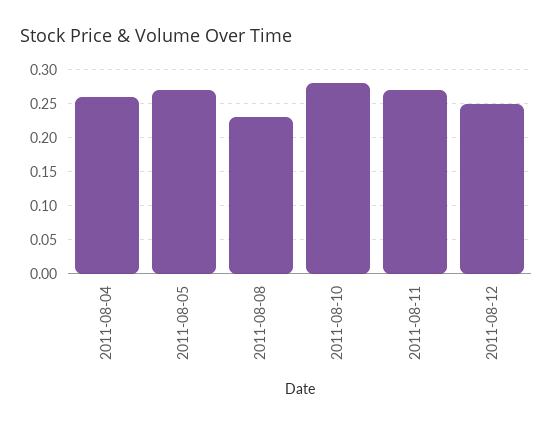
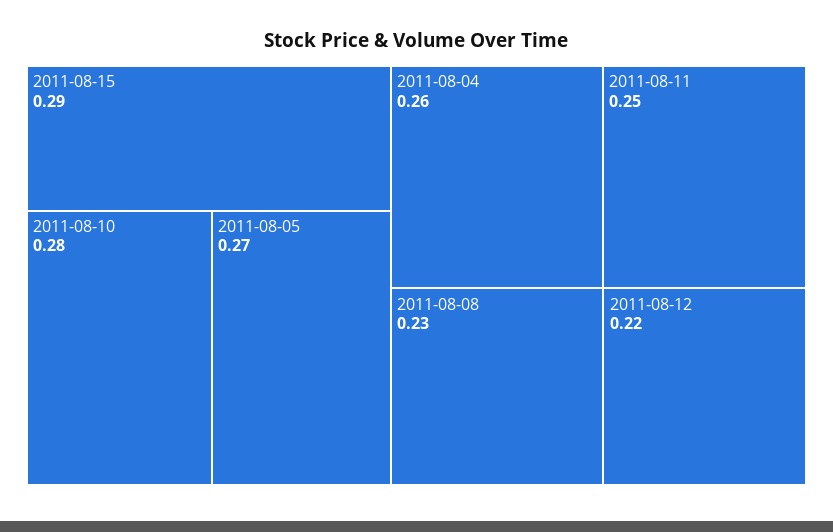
2011-08-11: 0.27 -> 0.25
2011-08-12: 0.25 -> 0.22
2011-08-15: none -> 0.29

